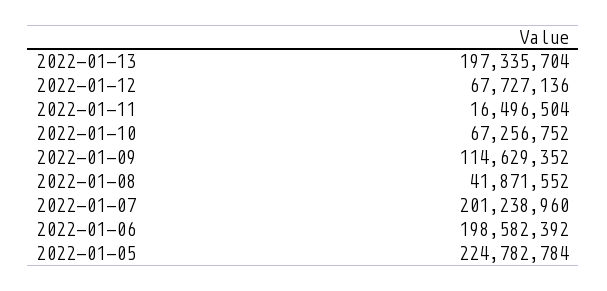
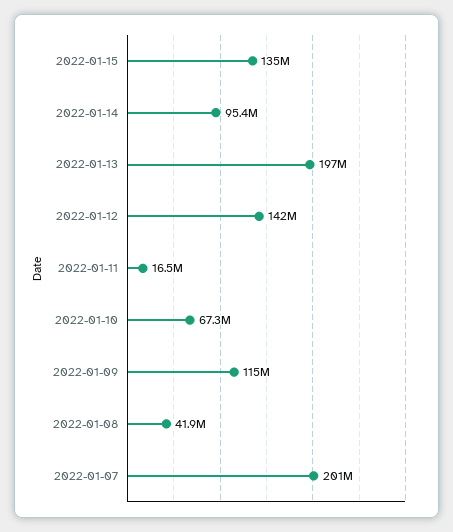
2022-01-12: 67727136 -> 142000000
2022-01-06: 198582392 -> none
2022-01-05: 224782784 -> none
2022-01-15: none -> 135000000
2022-01-14: none -> 95400000

